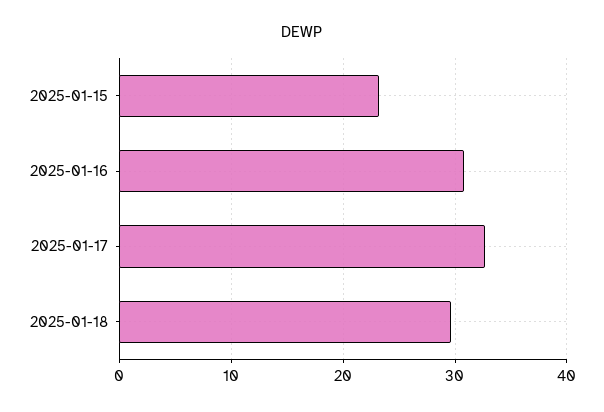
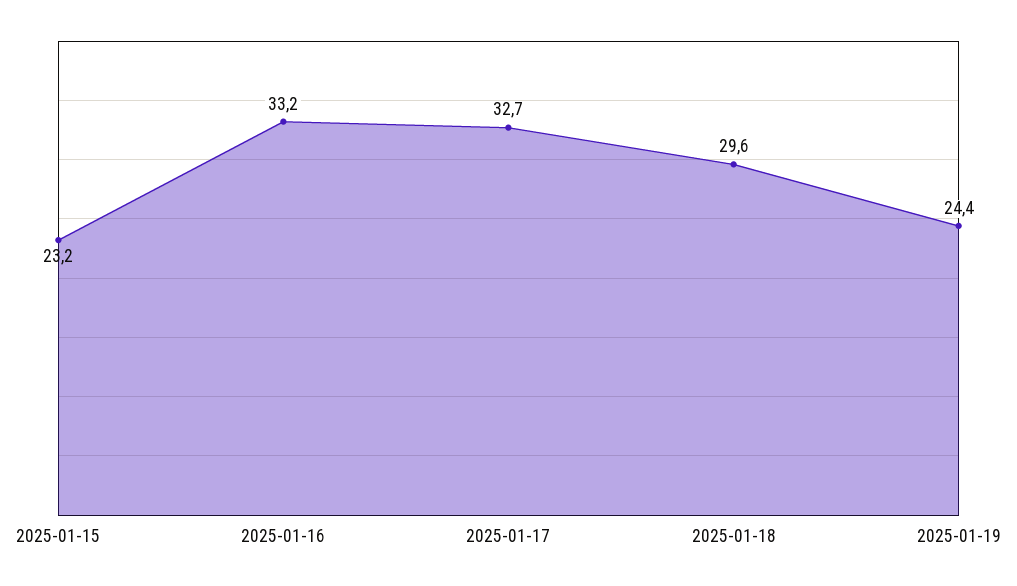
2025-01-16: 31 -> 33.2
2025-01-19: none -> 24.4

